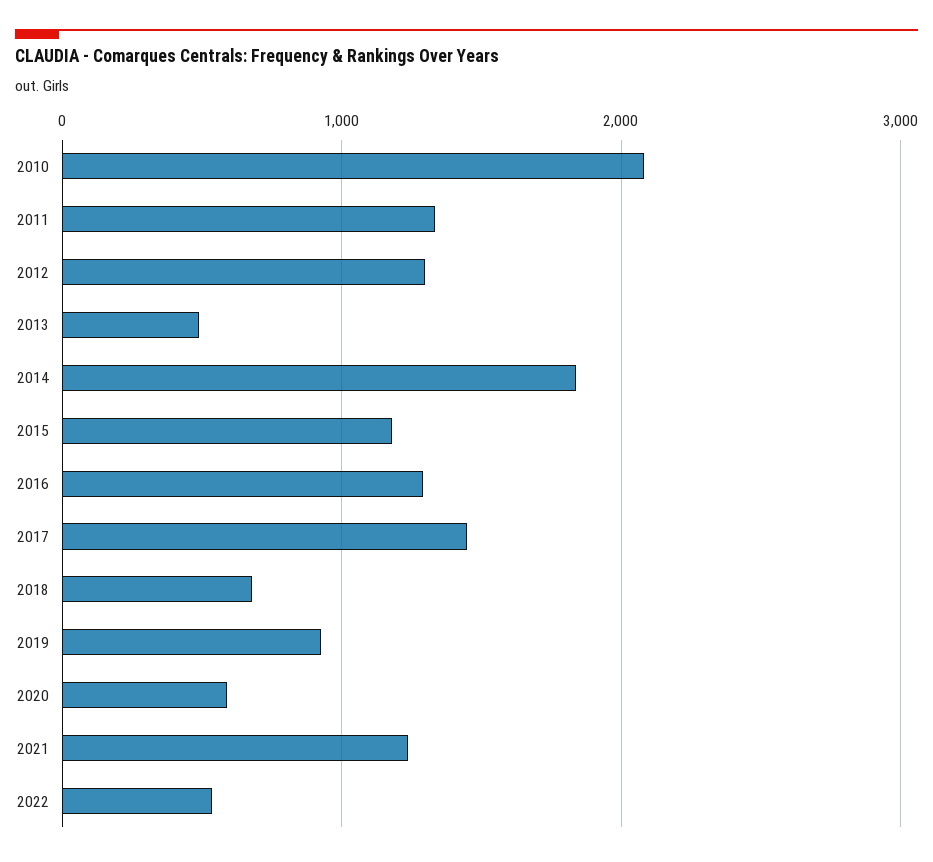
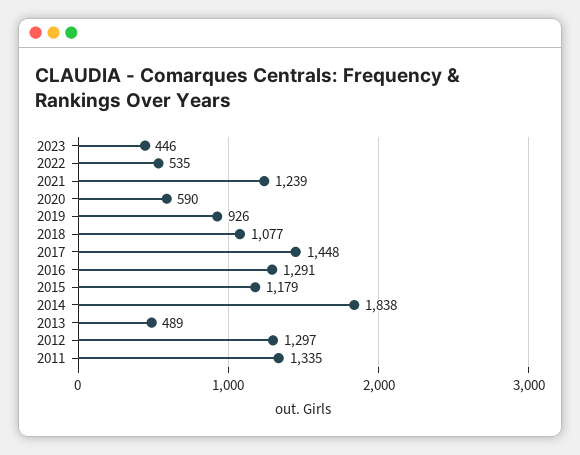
2010: 2100 -> none
2018: 700 -> 1077
2023: none -> 446

